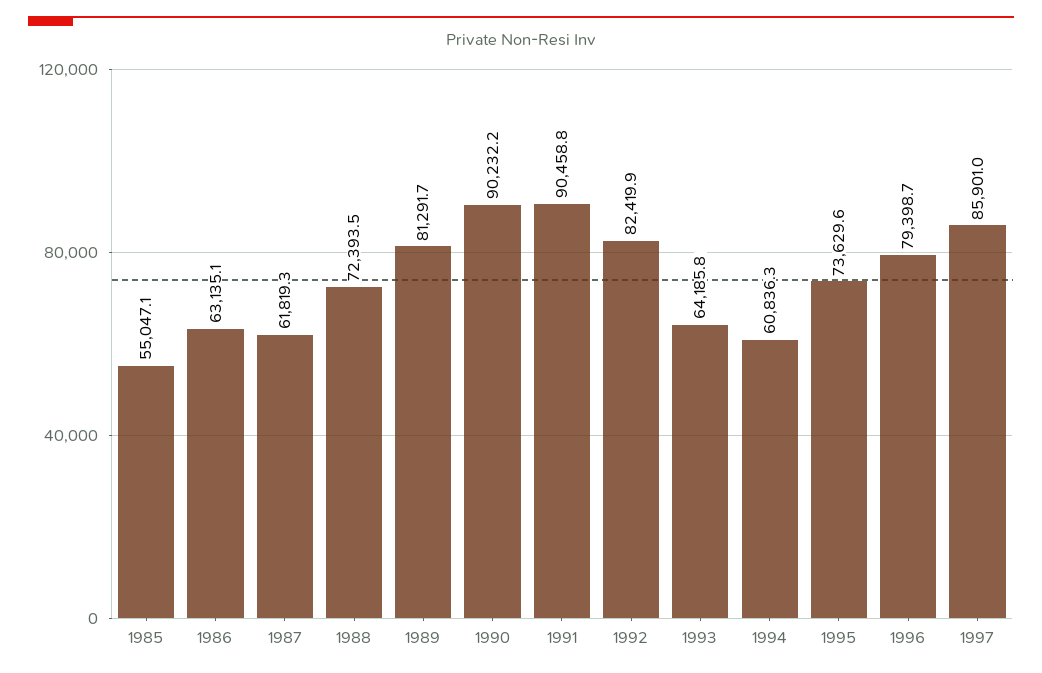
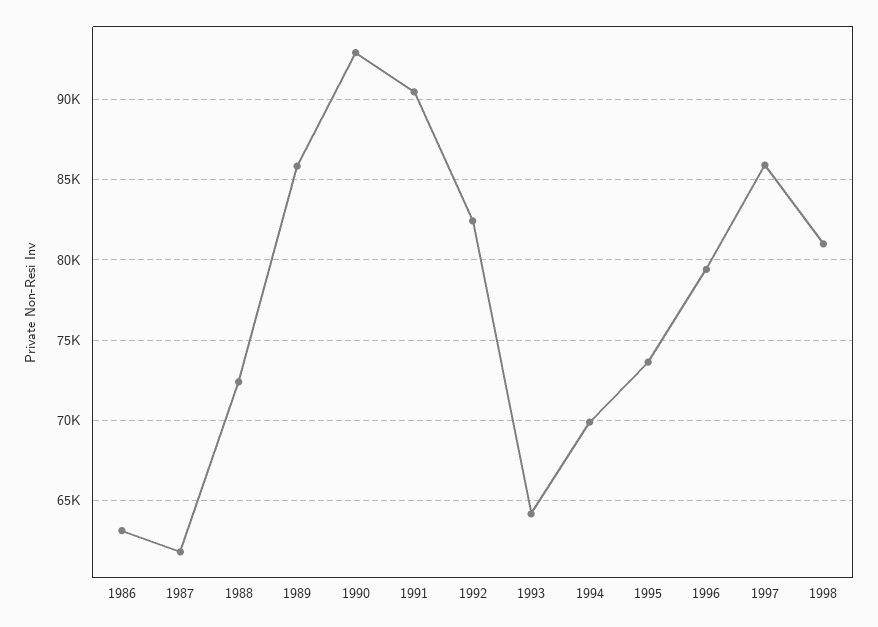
1985: 55047.1 -> none
1989: 81291.7 -> 86000
1990: 90232.2 -> 93000
1994: 60836.3 -> 70000
1998: none -> 81000

